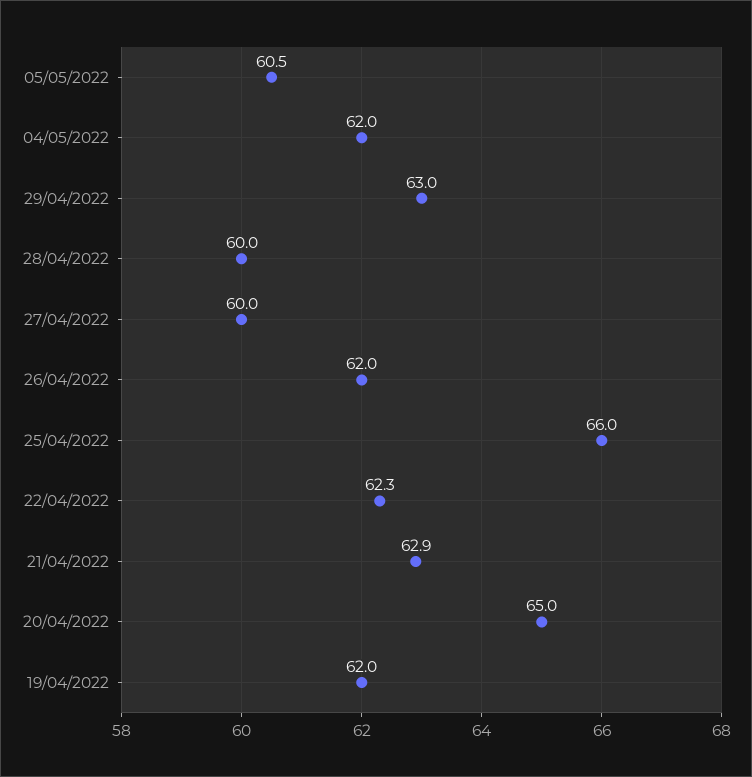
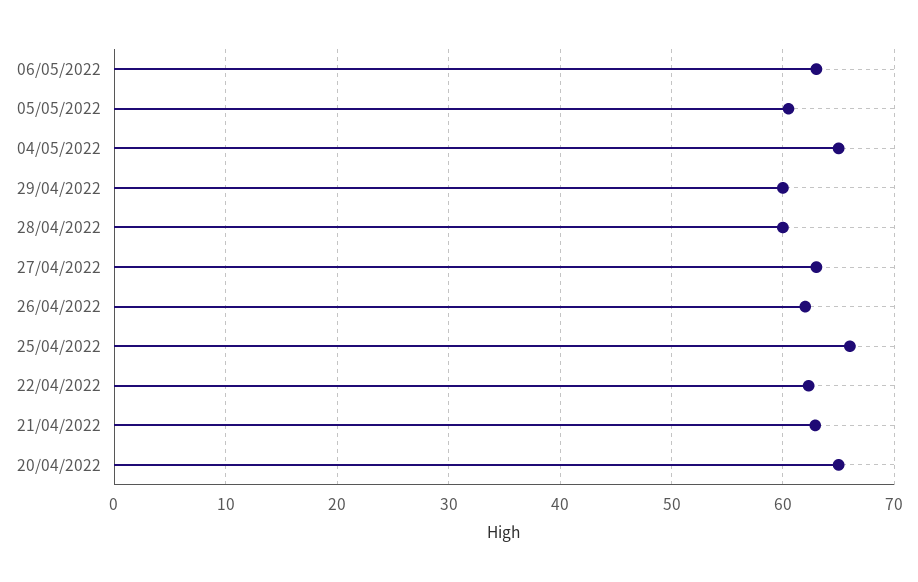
04/05/2022: 62 -> 65
29/04/2022: 63 -> 60
27/04/2022: 60 -> 63
19/04/2022: 62 -> none
06/05/2022: none -> 63

